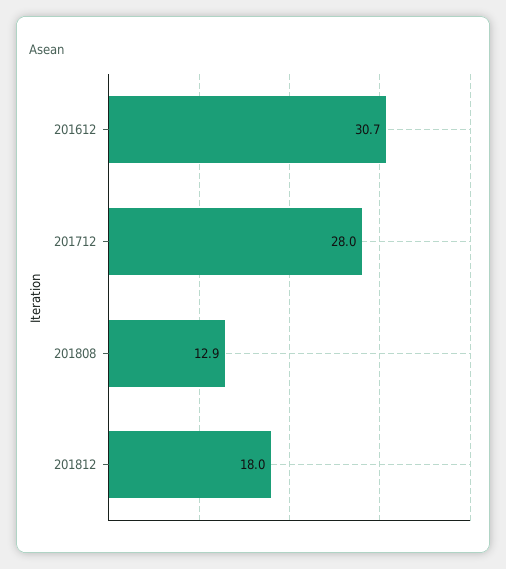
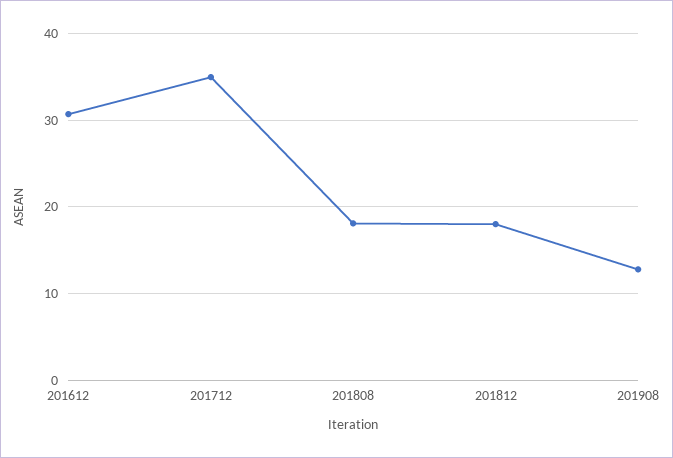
201712: 28 -> 35
201808: 12.9 -> 18
201908: none -> 13

